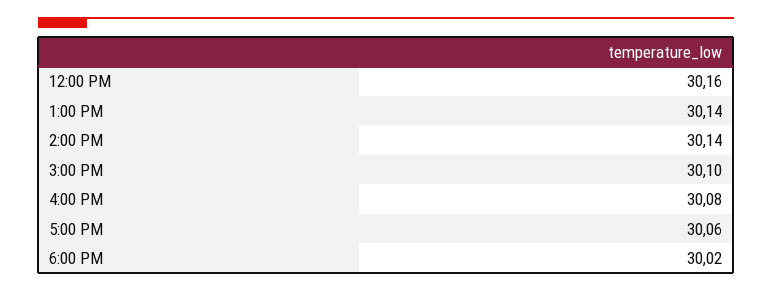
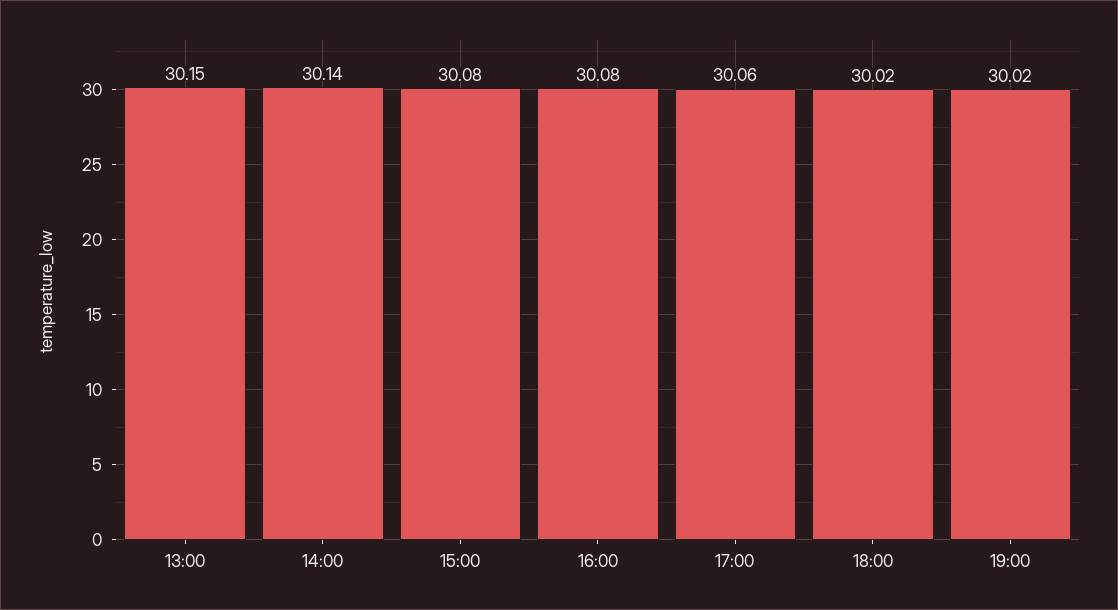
12:00 PM: 30.16 -> none
1:00 PM: 30.14 -> 30.15
3:00 PM: 30.1 -> 30.08
19:00: none -> 30.02

